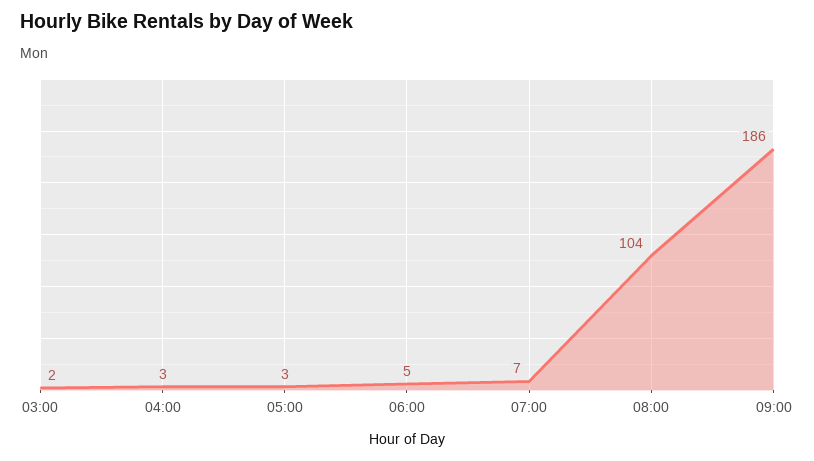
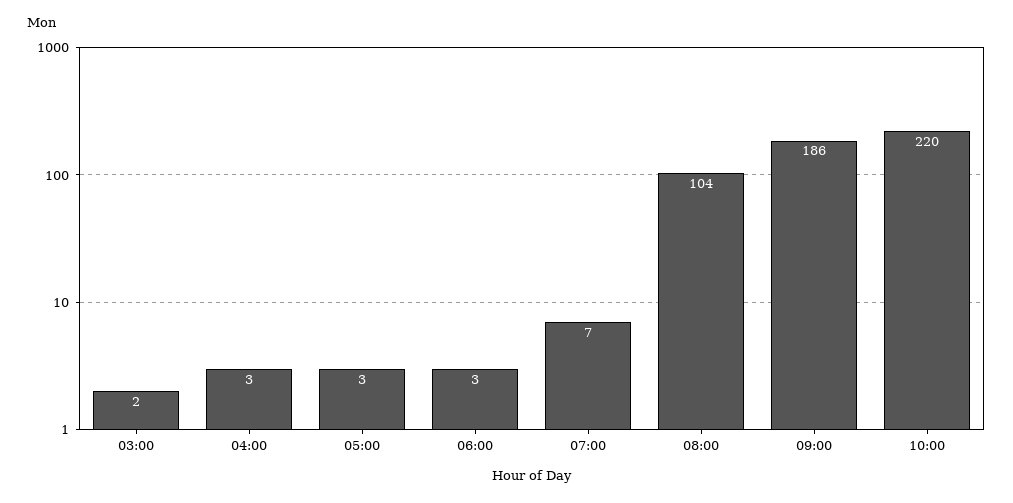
06:00: 5 -> 3
10:00: none -> 220

